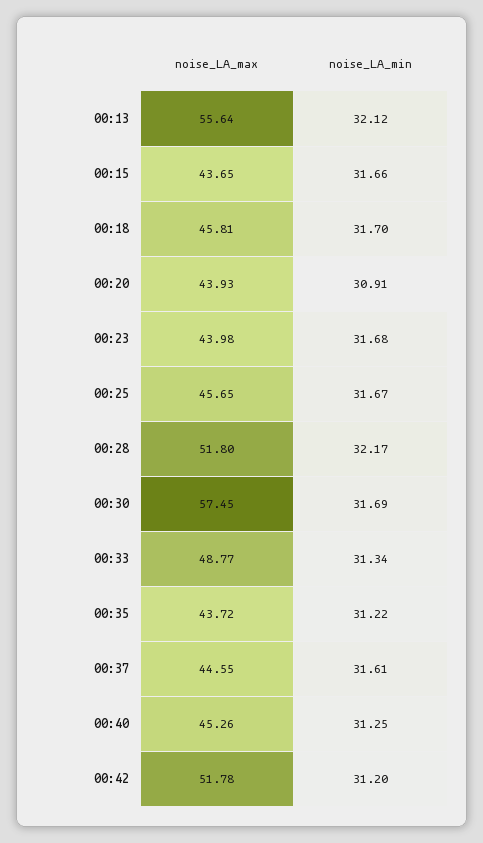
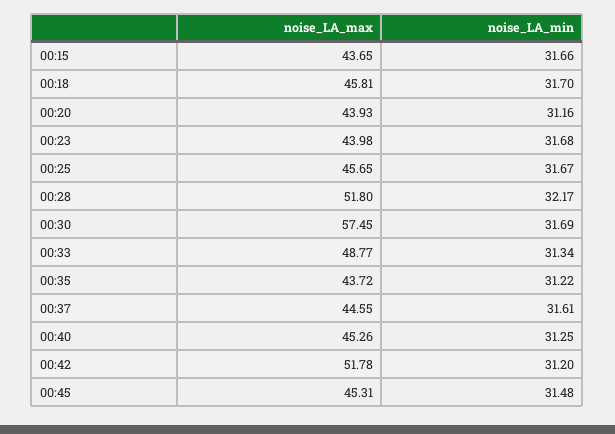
noise_LA_max, 00:13: 55.64 -> none
noise_LA_min, 00:13: 32.12 -> none
noise_LA_min, 00:20: 30.91 -> 31.16
noise_LA_max, 00:45: none -> 45.31
noise_LA_min, 00:45: none -> 31.48

